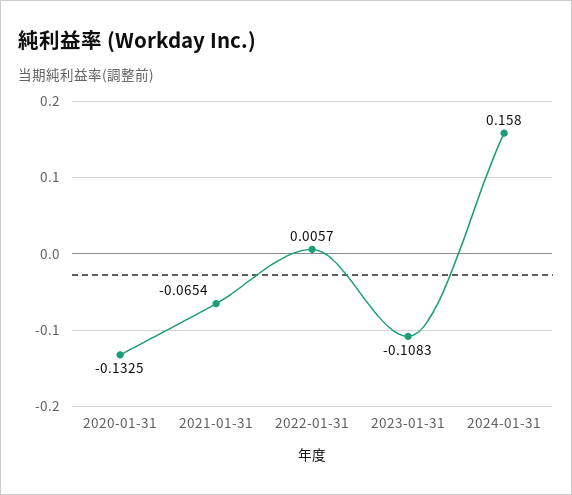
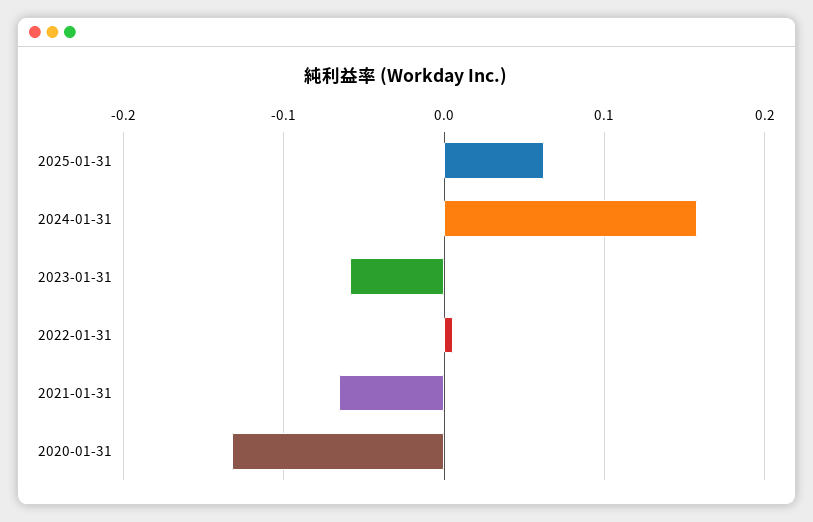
2023-01-31: -0.1083 -> -0.06
2025-01-31: none -> 0.06

